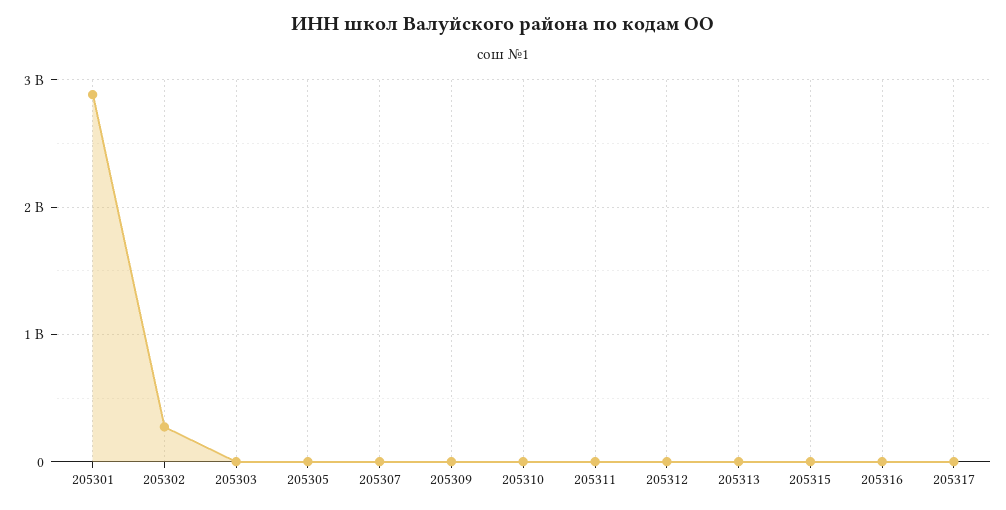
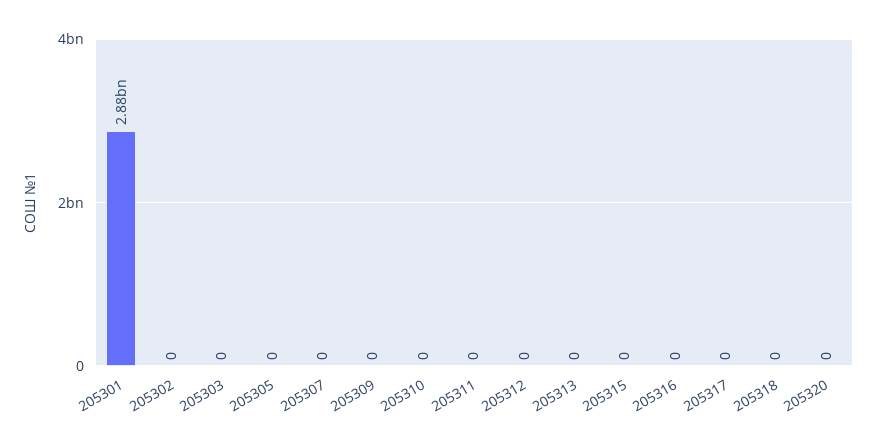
205302: 300000000 -> 0
205318: none -> 0
205320: none -> 0

